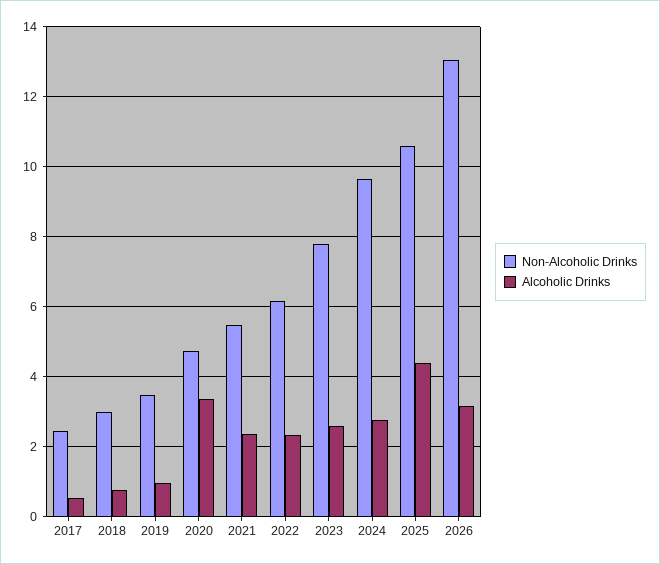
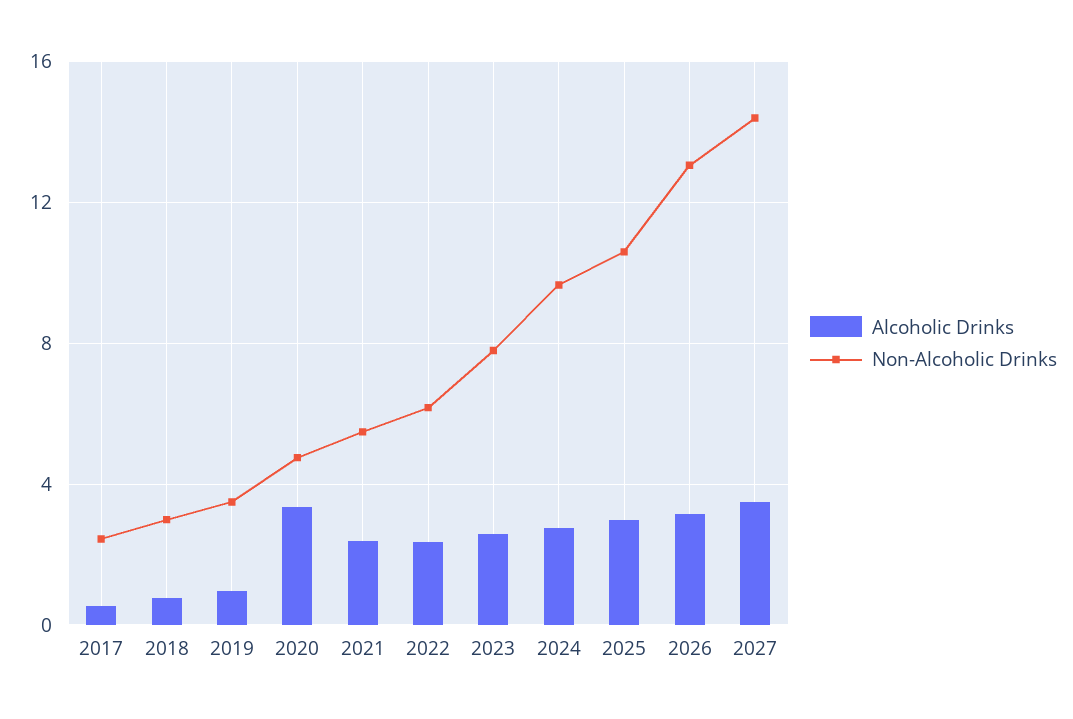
Alcoholic Drinks, 2025: 4.4 -> 3
Alcoholic Drinks, 2027: none -> 3.5
Non-Alcoholic Drinks, 2027: none -> 14.5

